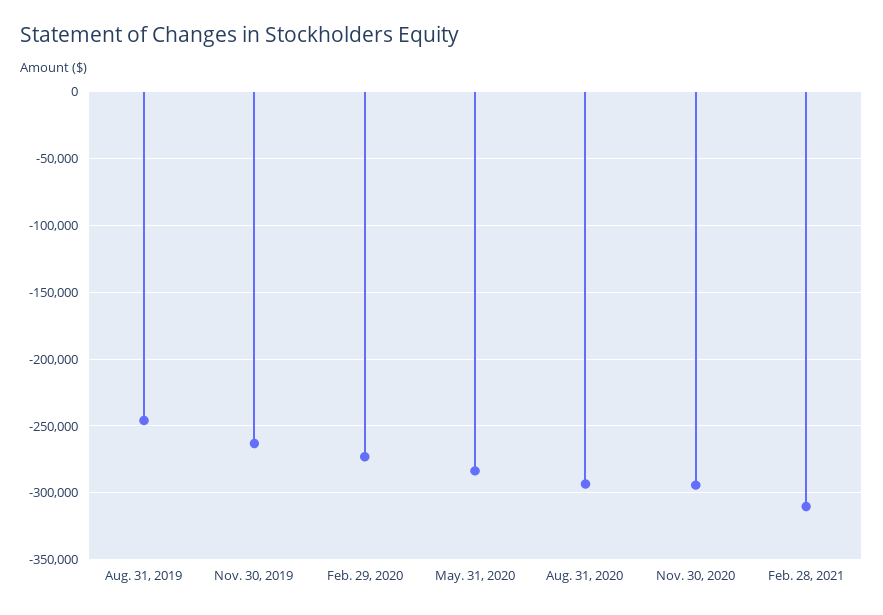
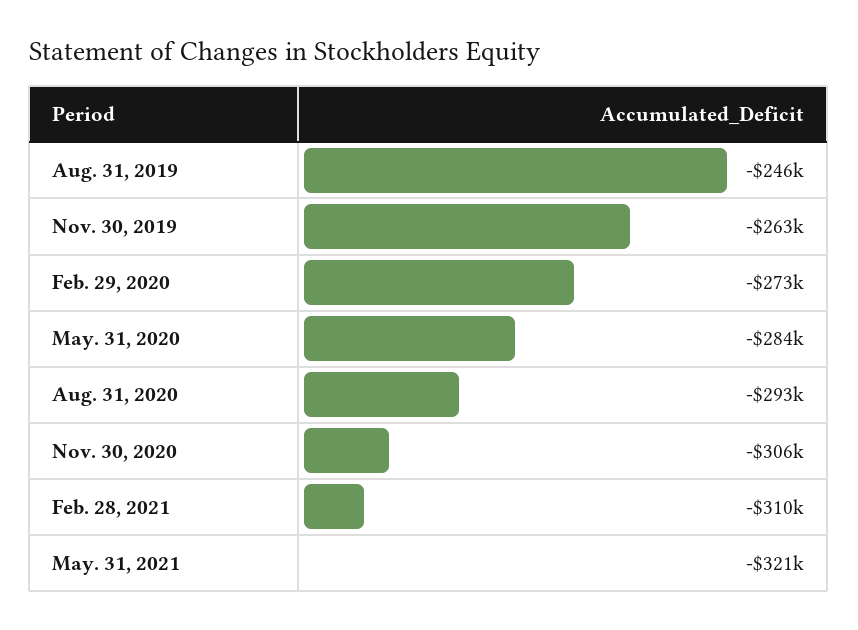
Nov. 30, 2020: -295000 -> -306000
May. 31, 2021: none -> -321000

